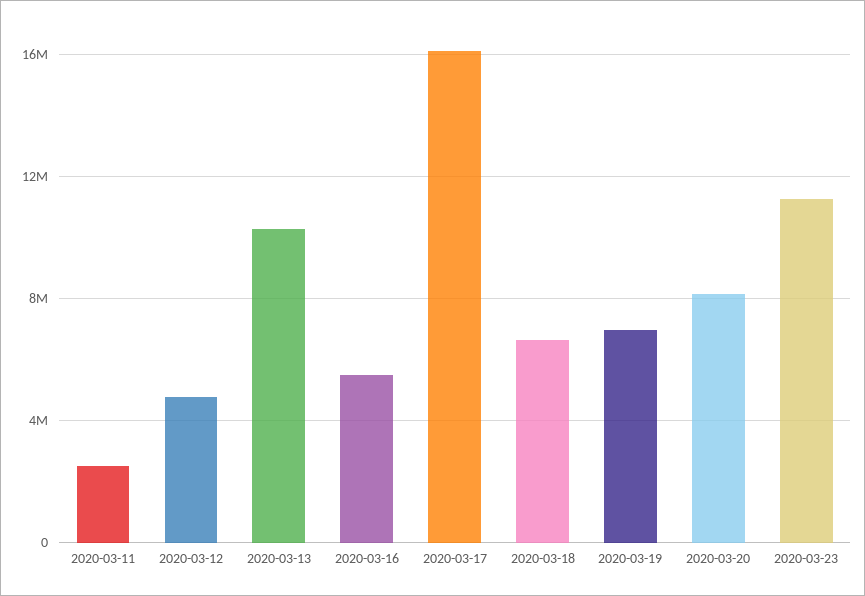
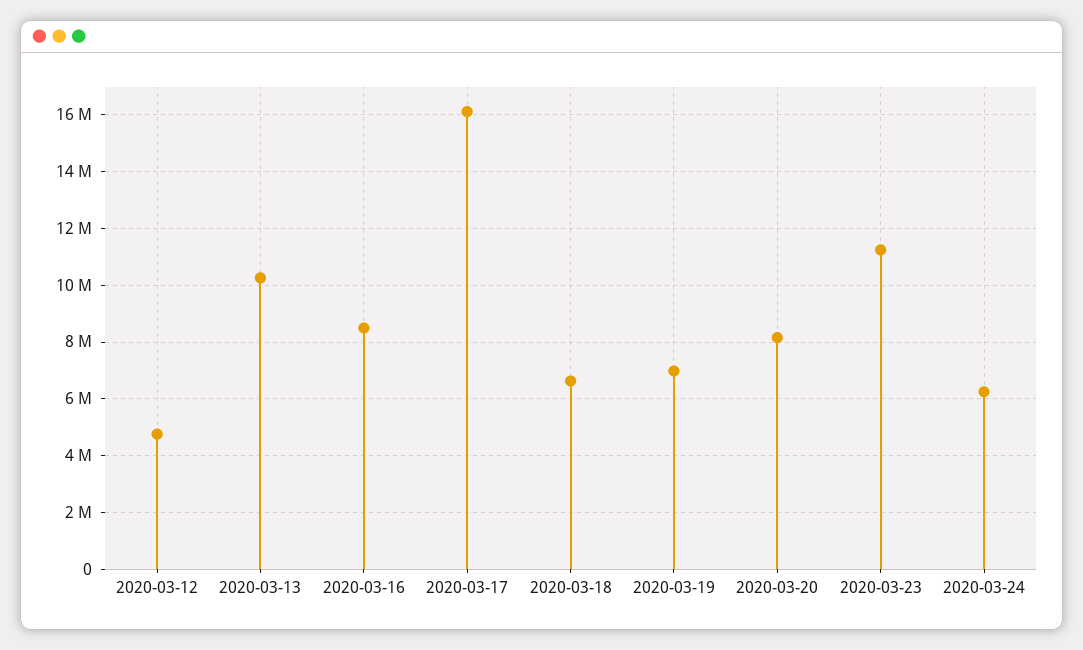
2020-03-11: 2500000 -> none
2020-03-16: 5500000 -> 8500000
2020-03-24: none -> 6250000

